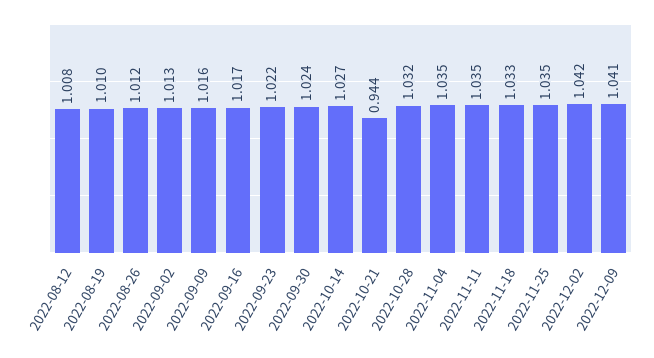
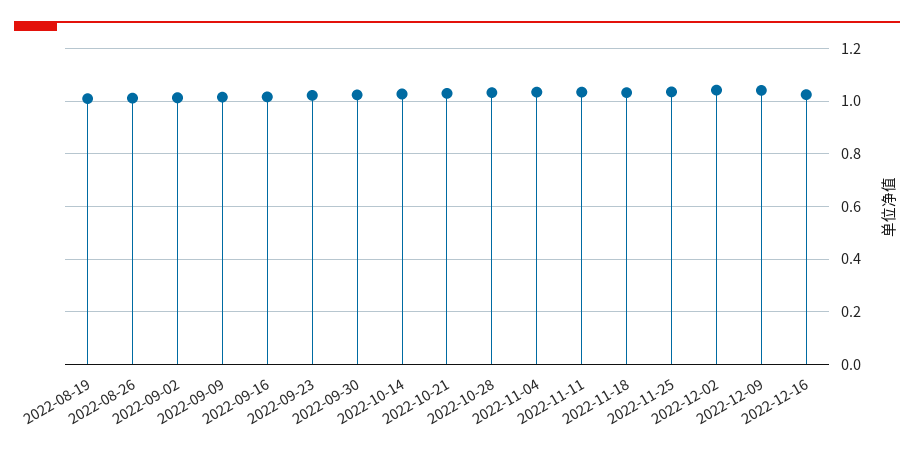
2022-08-12: 1.008 -> none
2022-10-21: 0.944 -> 1.025
2022-12-16: none -> 1.025

